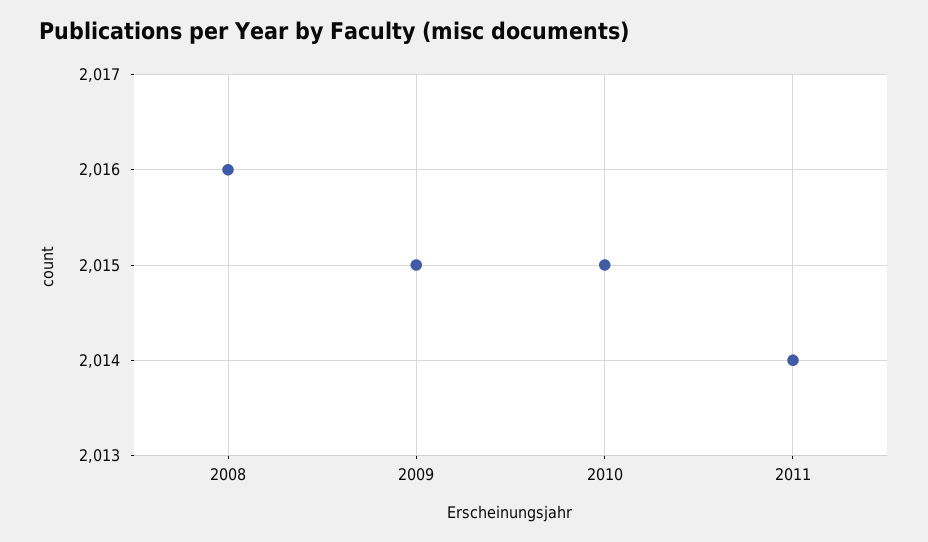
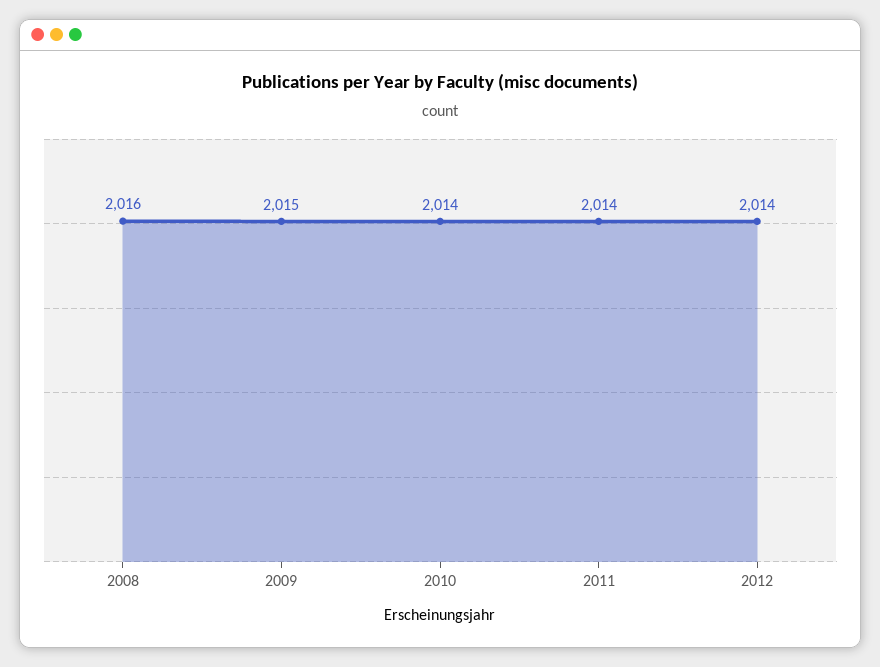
2010: 2015 -> 2014
2012: none -> 2014

